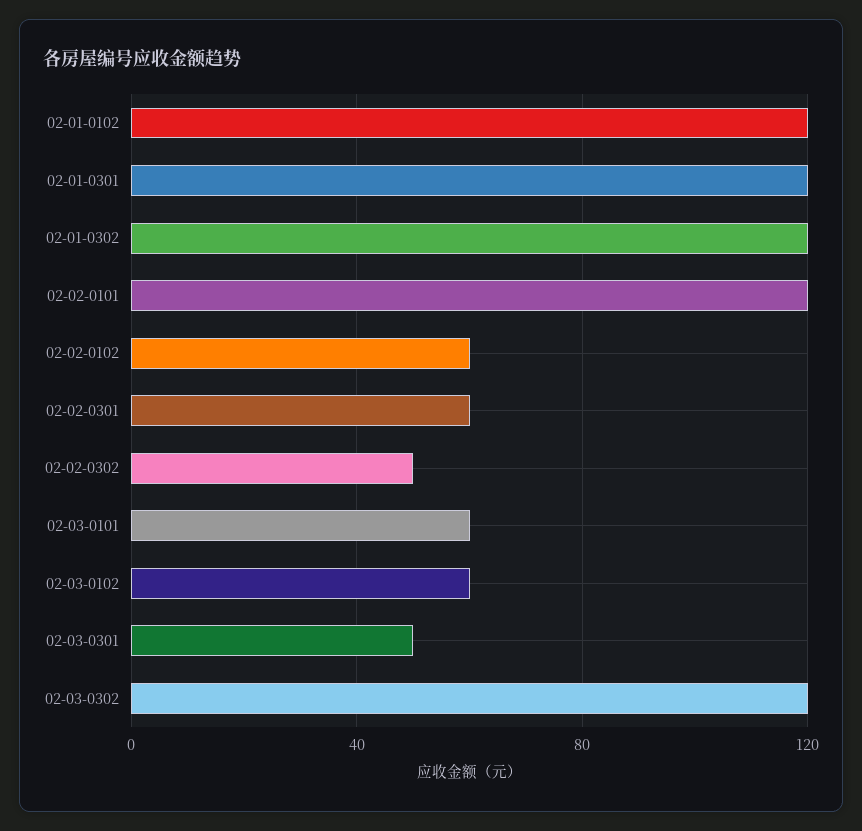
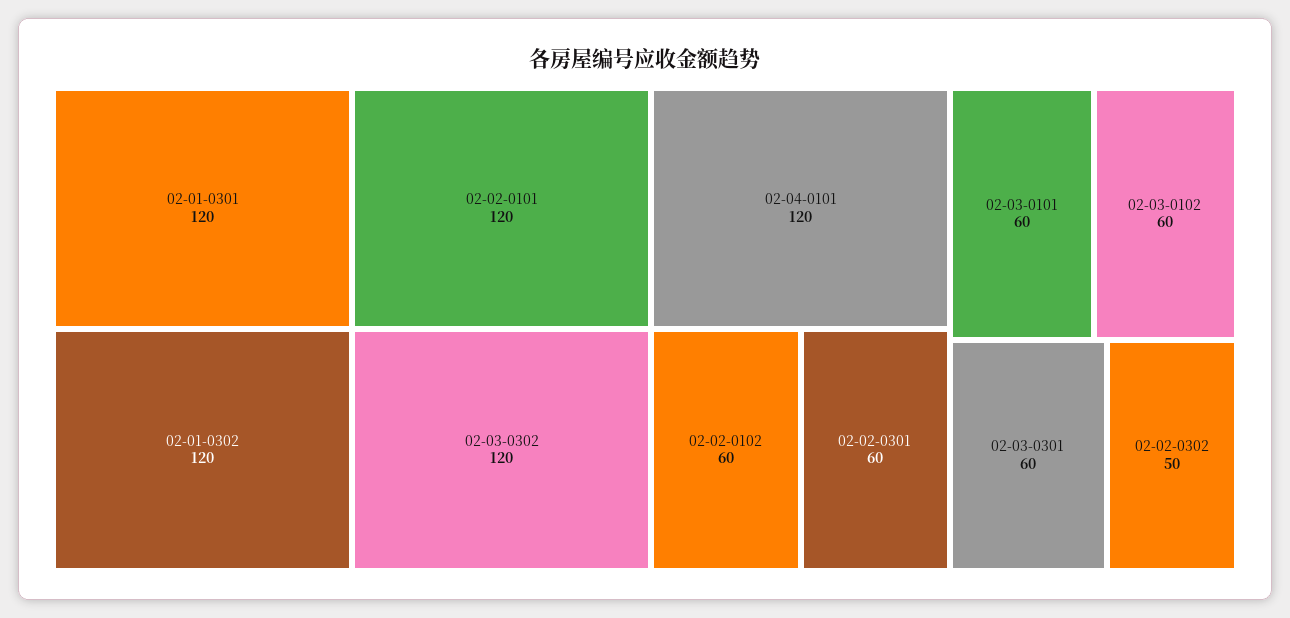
02-01-0102: 120 -> none
02-03-0301: 50 -> 60
02-04-0101: none -> 120

